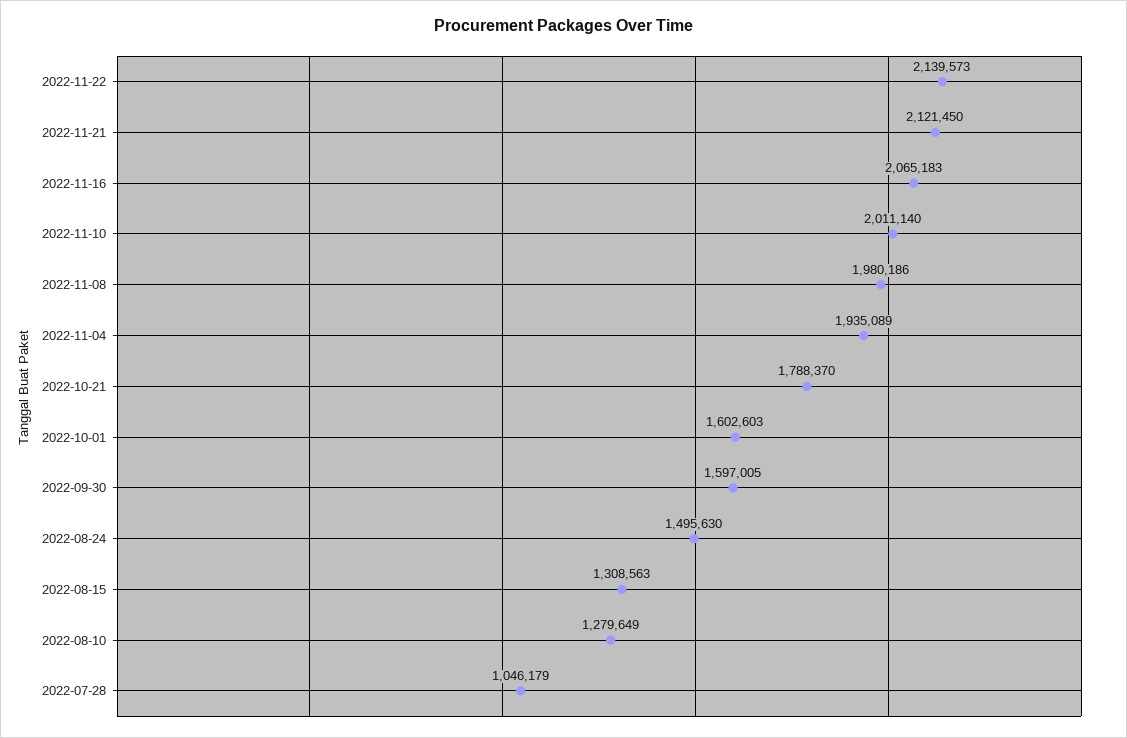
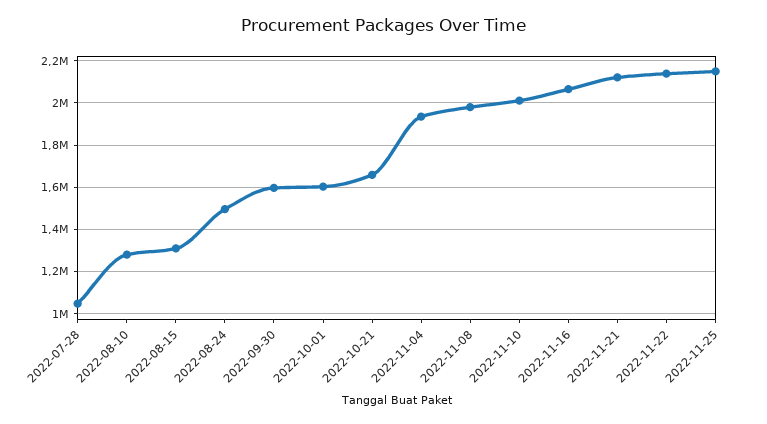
2022-10-21: 1788370 -> 1650000
2022-11-25: none -> 2150000

